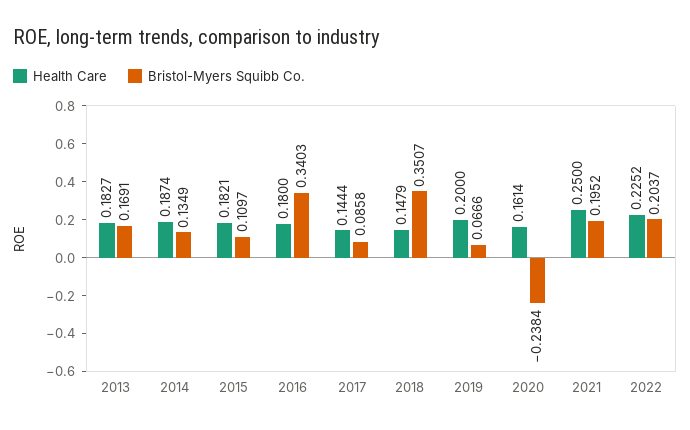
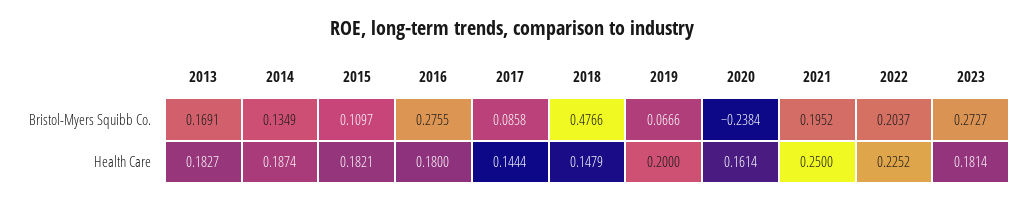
Bristol-Myers Squibb Co., 2016: 0.3403 -> 0.2755
Bristol-Myers Squibb Co., 2018: 0.3507 -> 0.4766
Bristol-Myers Squibb Co., 2023: none -> 0.2727
Health Care, 2023: none -> 0.1814

